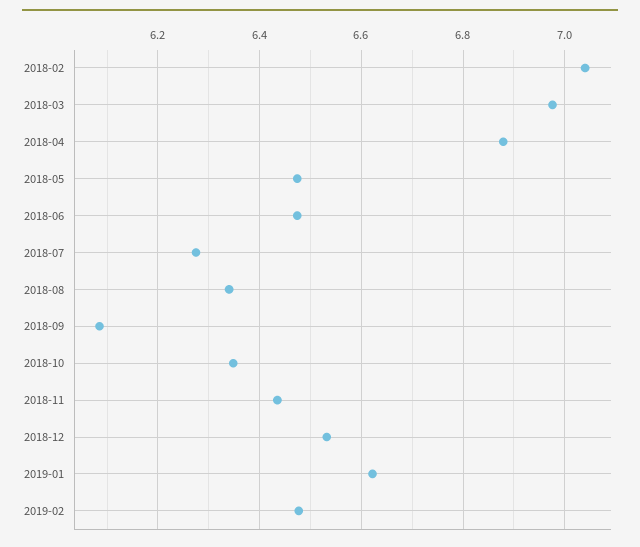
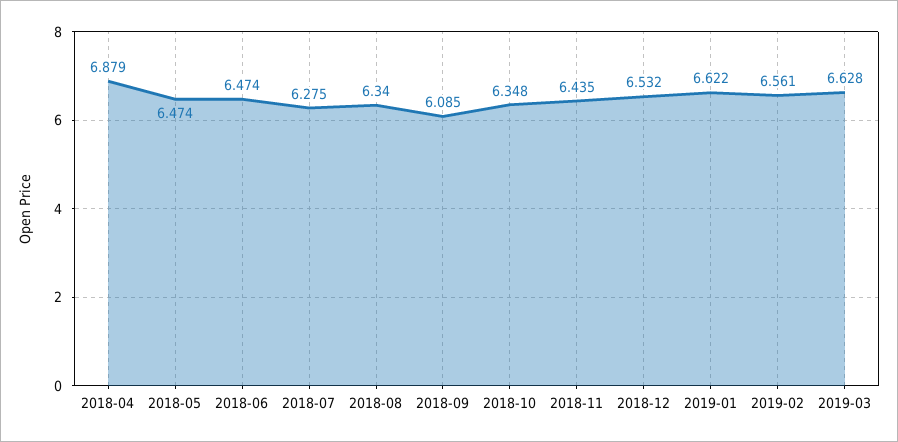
2018-02: 7.04 -> none
2018-03: 6.98 -> none
2019-02: 6.48 -> 6.561
2019-03: none -> 6.628

